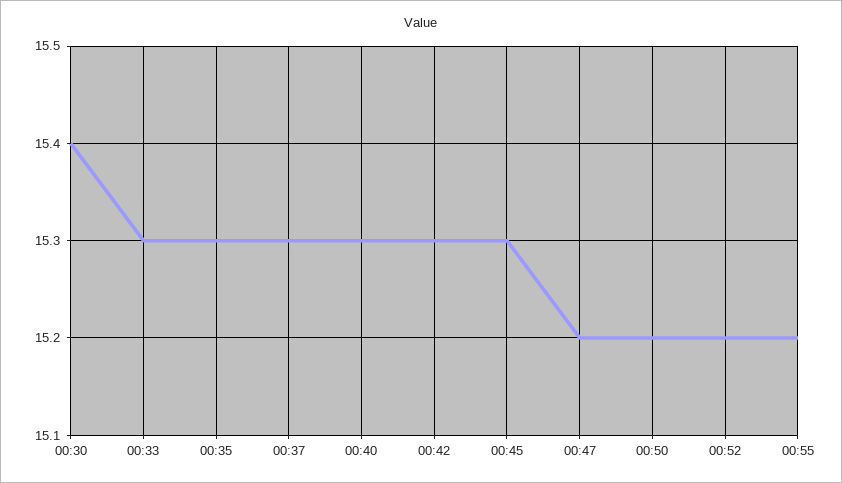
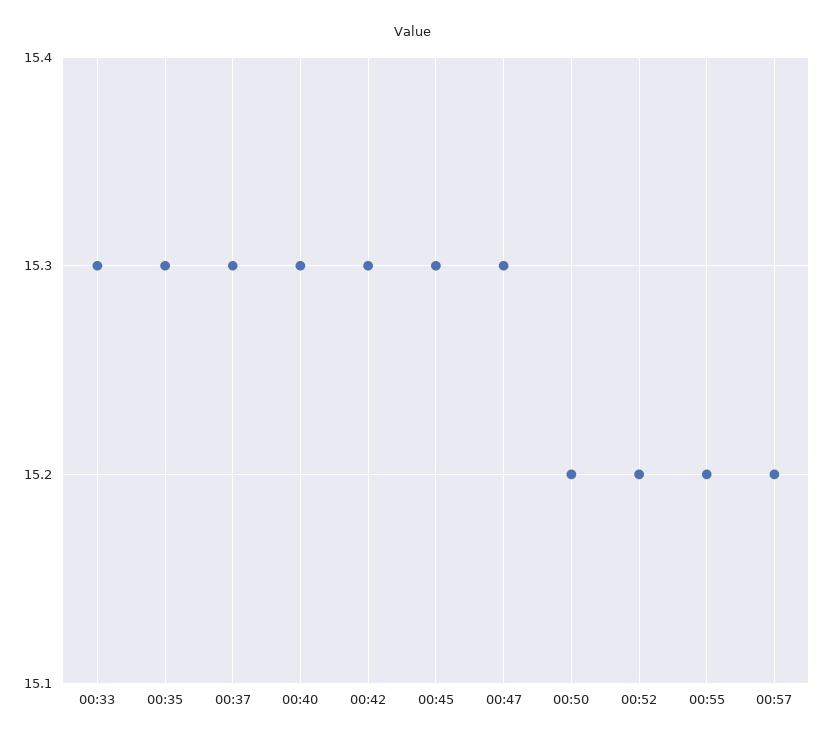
00:30: 15.4 -> none
00:47: 15.2 -> 15.3
00:57: none -> 15.2

